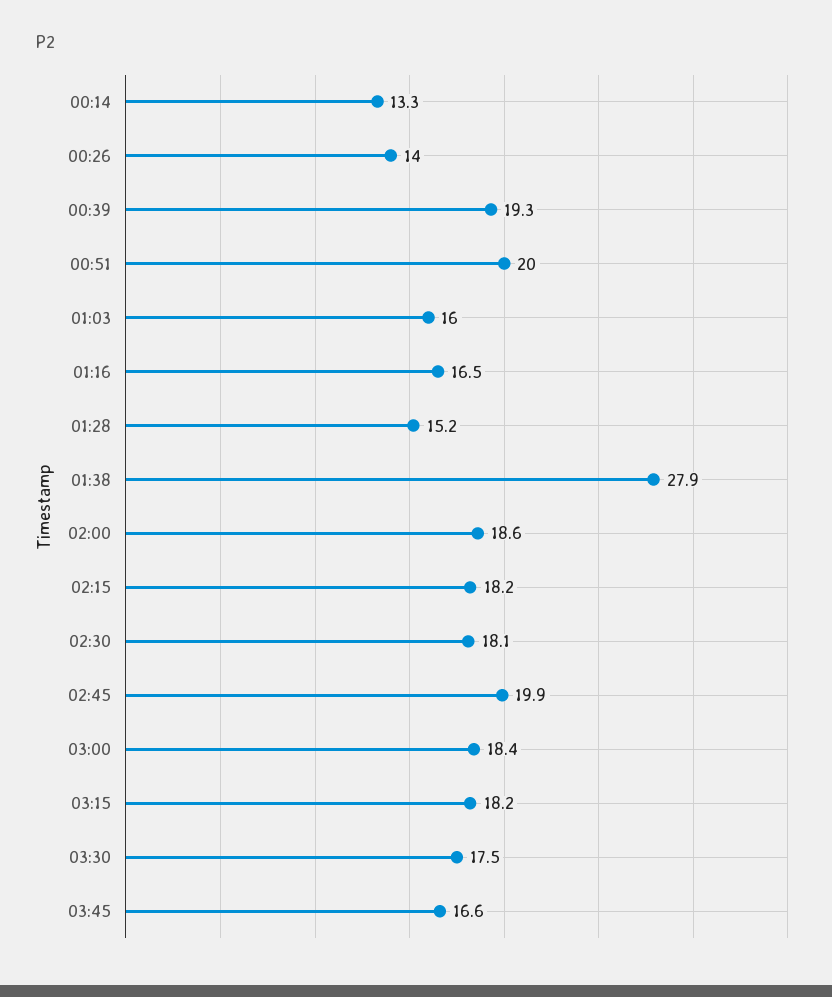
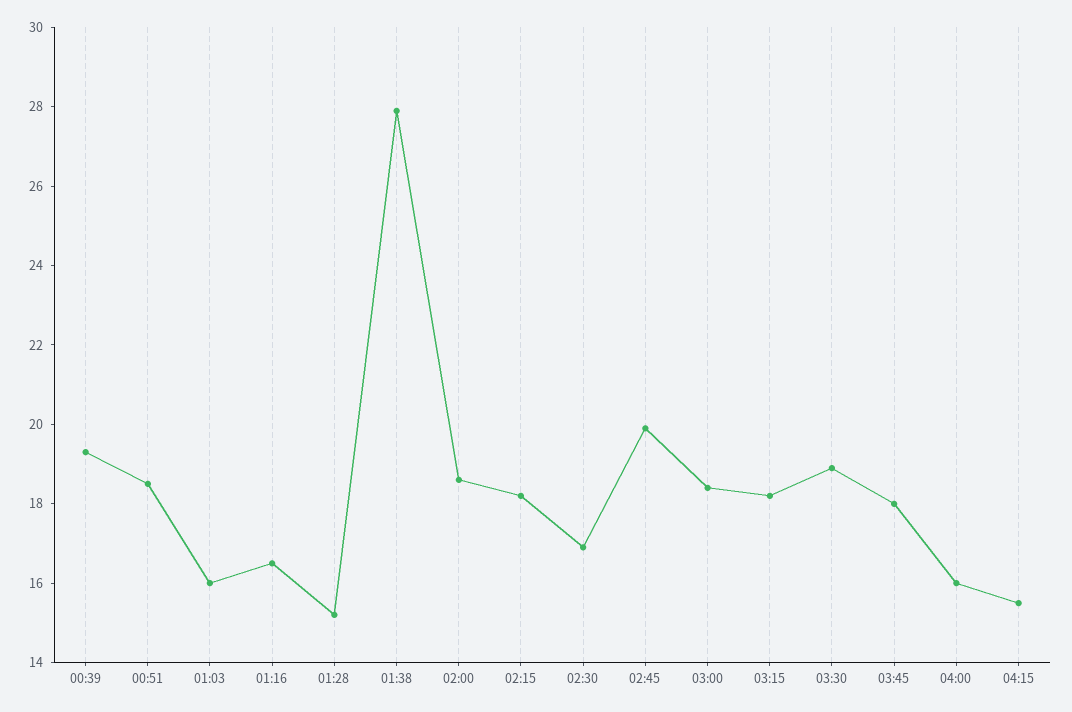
00:14: 13.3 -> none
00:26: 14 -> none
00:51: 20 -> 18.5
02:30: 18.1 -> 17
03:30: 17.5 -> 19
03:45: 16.6 -> 18
04:00: none -> 16
04:15: none -> 15.5

